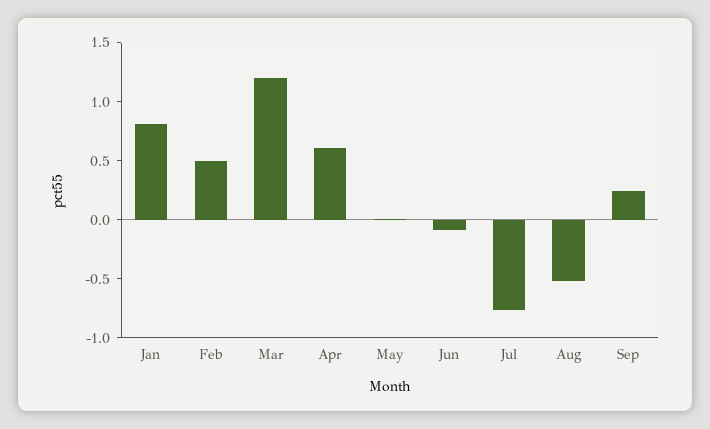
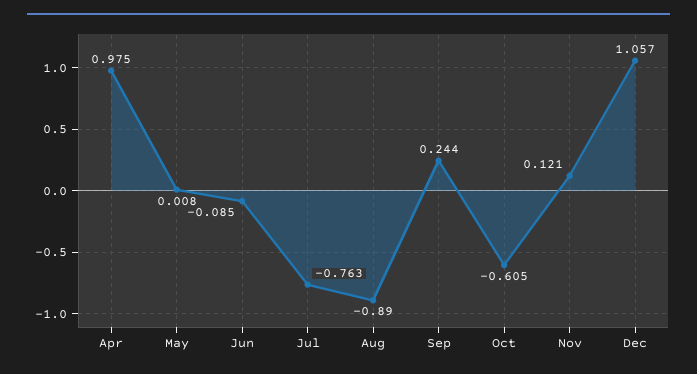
Jan: 0.8 -> none
Feb: 0.5 -> none
Mar: 1.2 -> none
Apr: 0.6 -> 0.975
Aug: -0.5 -> -0.89
Oct: none -> -0.605
Nov: none -> 0.121
Dec: none -> 1.057

